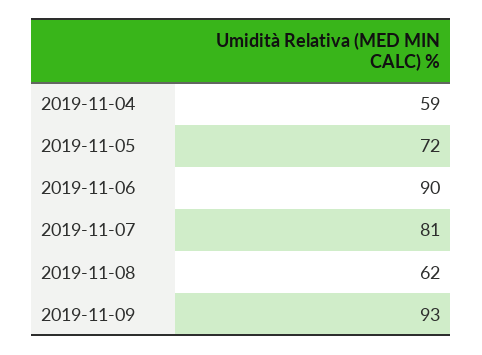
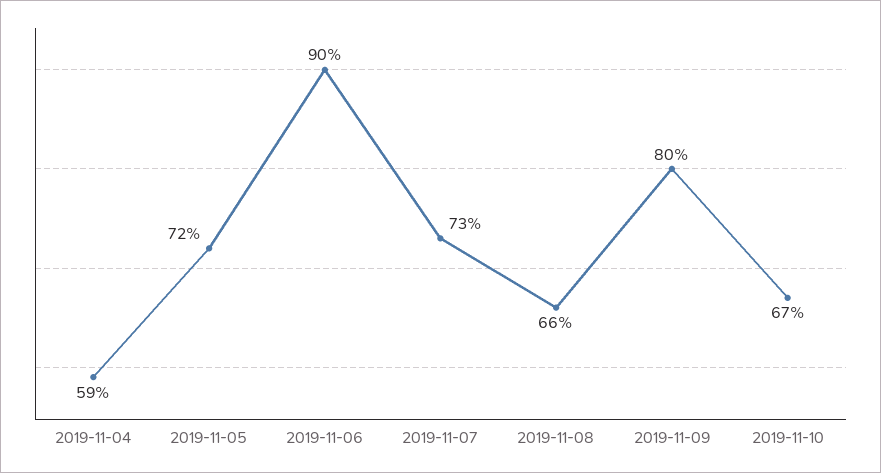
2019-11-07: 81 -> 73
2019-11-08: 62 -> 66
2019-11-09: 93 -> 80
2019-11-10: none -> 67

